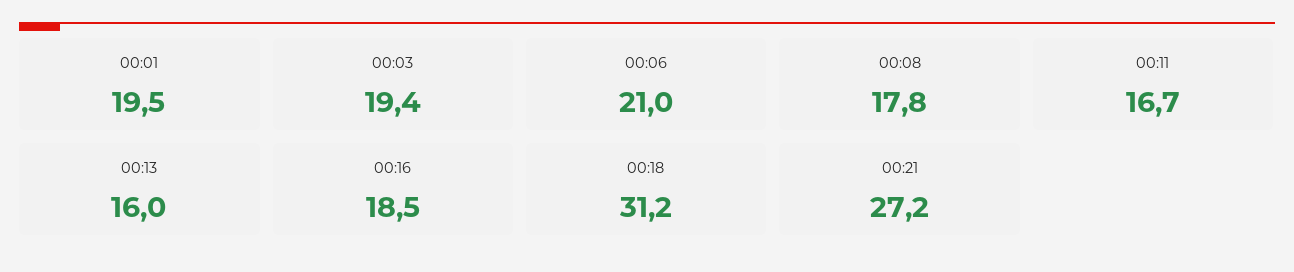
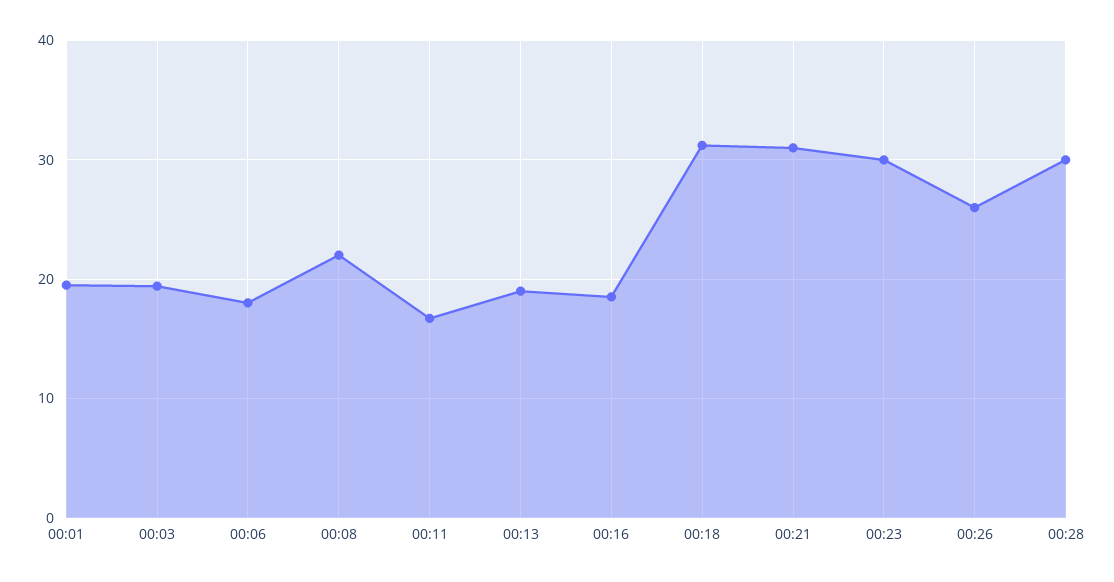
00:06: 21 -> 18
00:08: 17.8 -> 22
00:13: 16 -> 19
00:21: 27.2 -> 31
00:23: none -> 30
00:26: none -> 26
00:28: none -> 30

